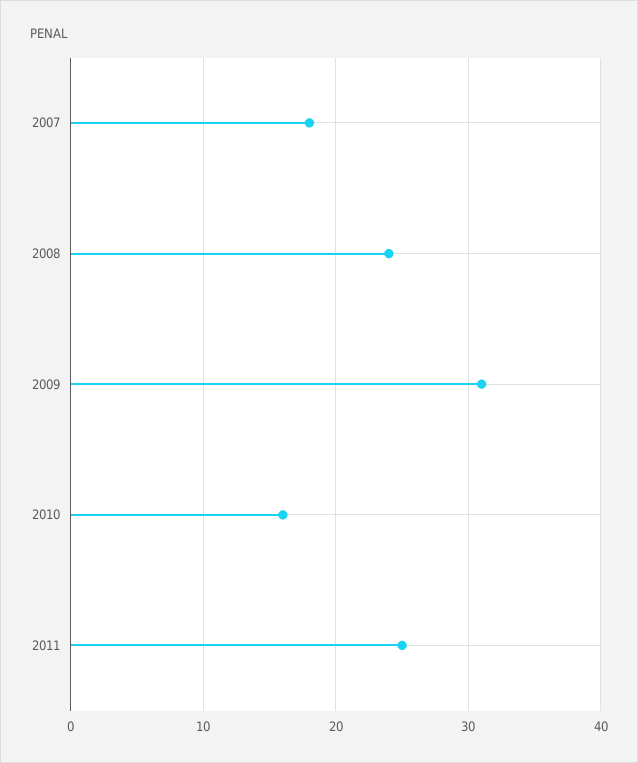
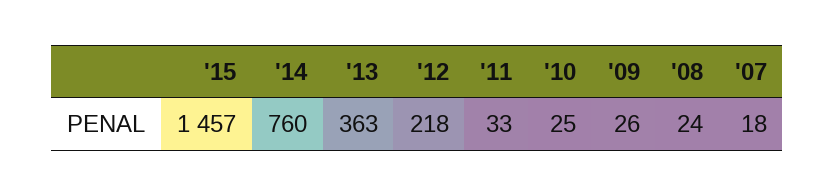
2009: 31 -> 26
2010: 16 -> 25
2011: 25 -> 33
'15: none -> 1457
'14: none -> 760
'13: none -> 363
'12: none -> 218

